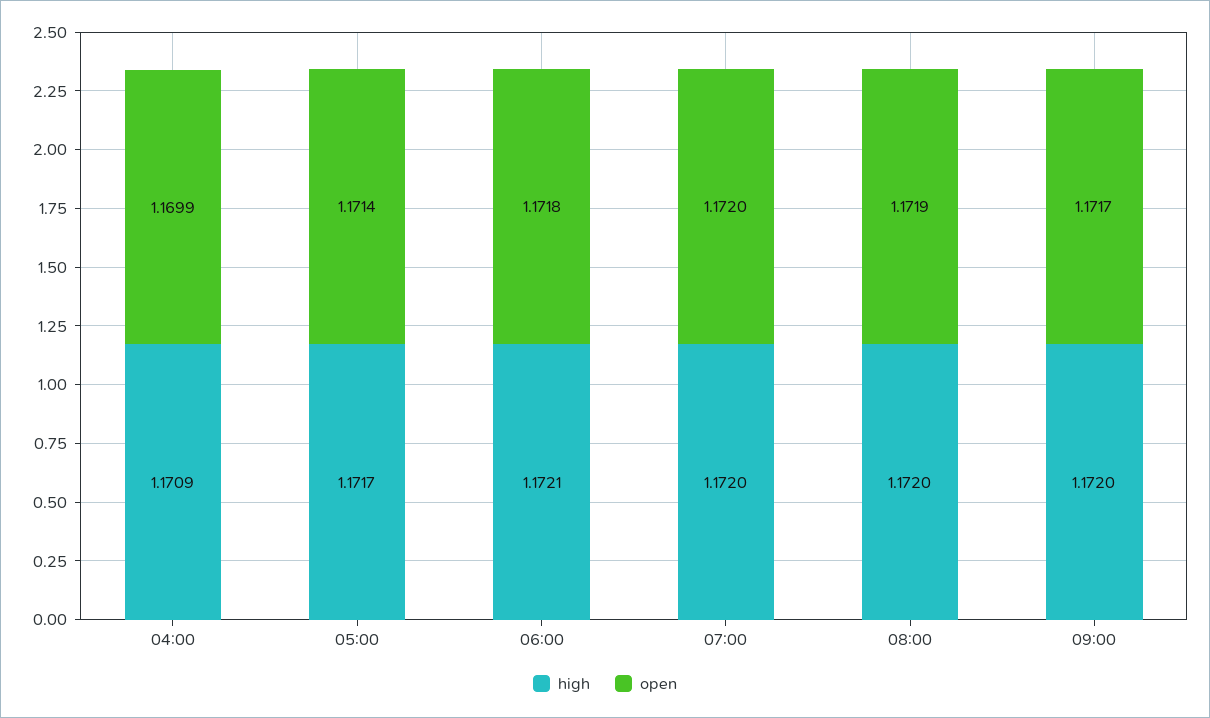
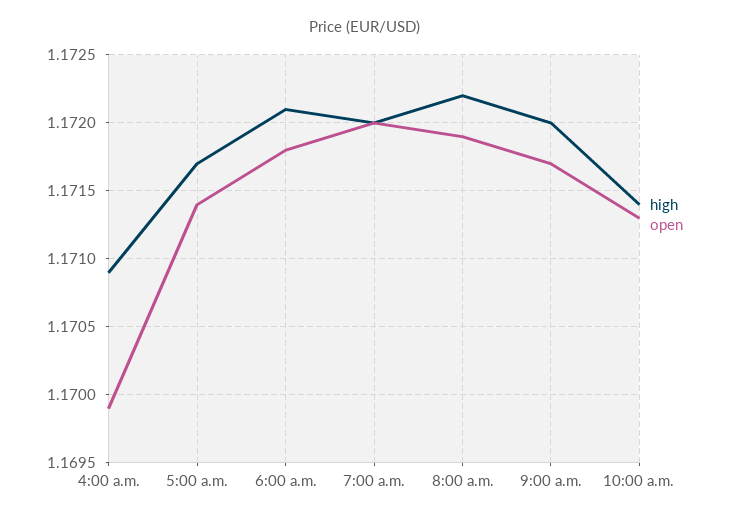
high, 08:00: 1.172 -> 1.1722
high, 10:00 a.m.: none -> 1.1714
open, 10:00 a.m.: none -> 1.1713

